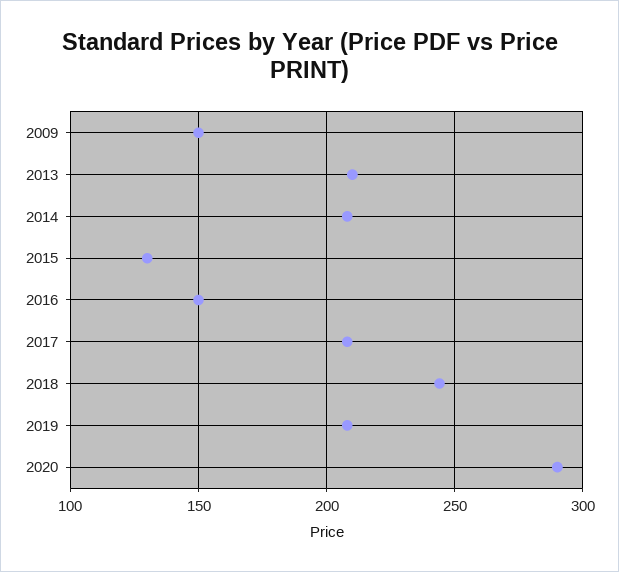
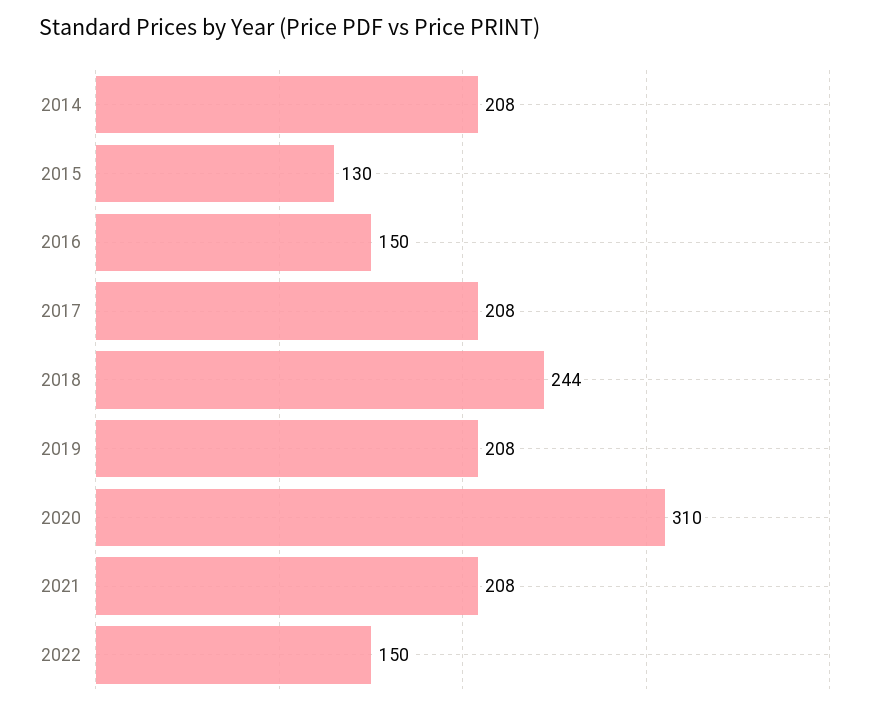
2009: 150 -> none
2013: 210 -> none
2020: 290 -> 310
2021: none -> 208
2022: none -> 150

